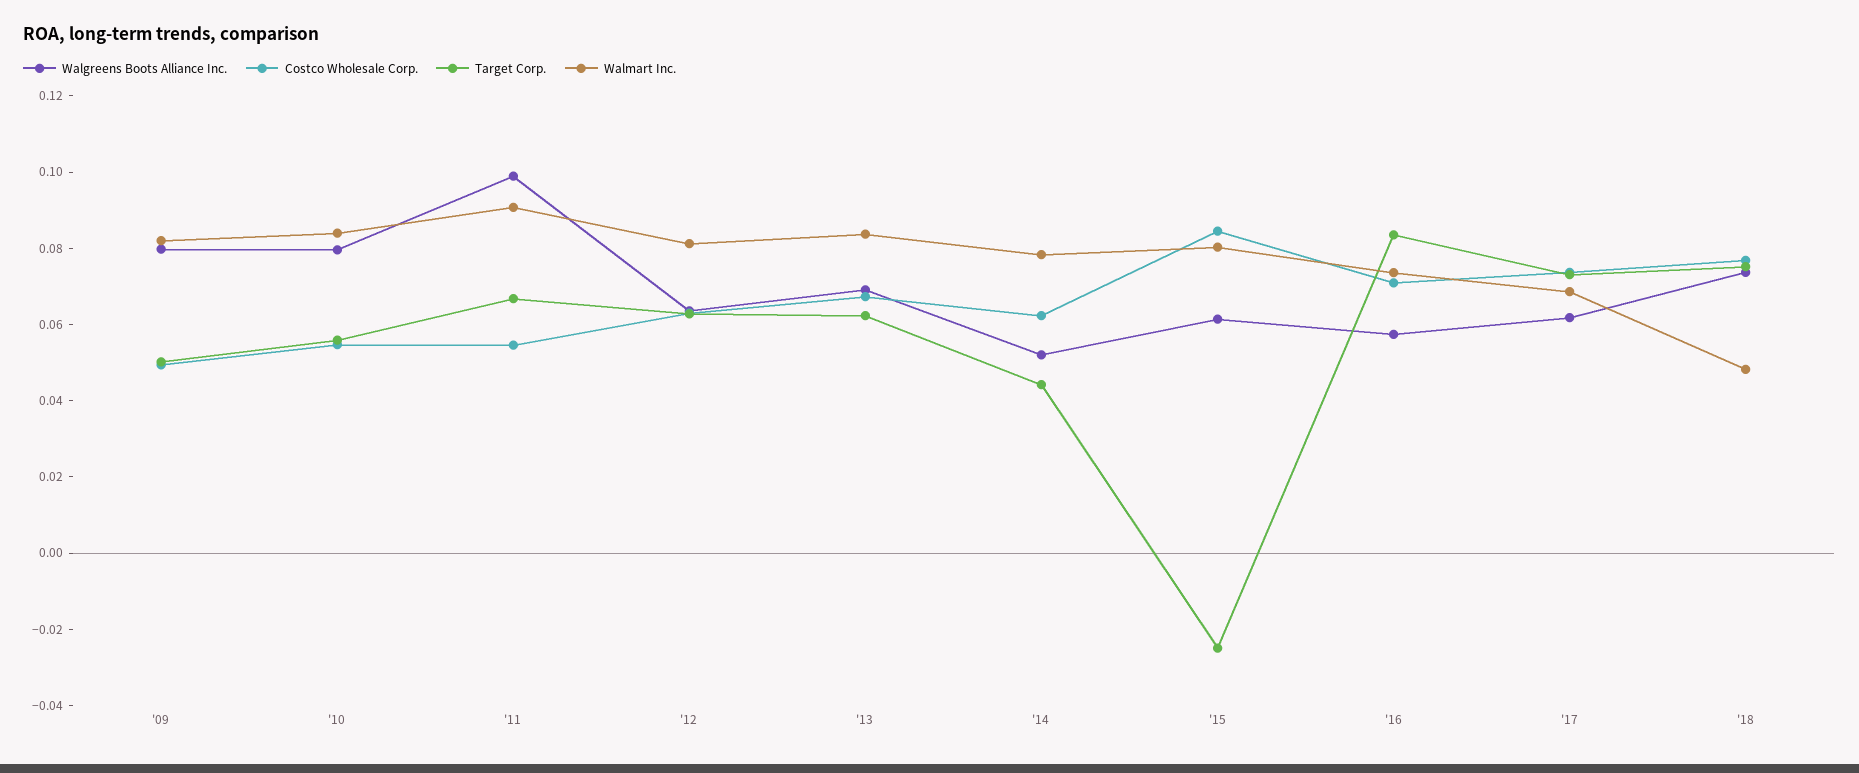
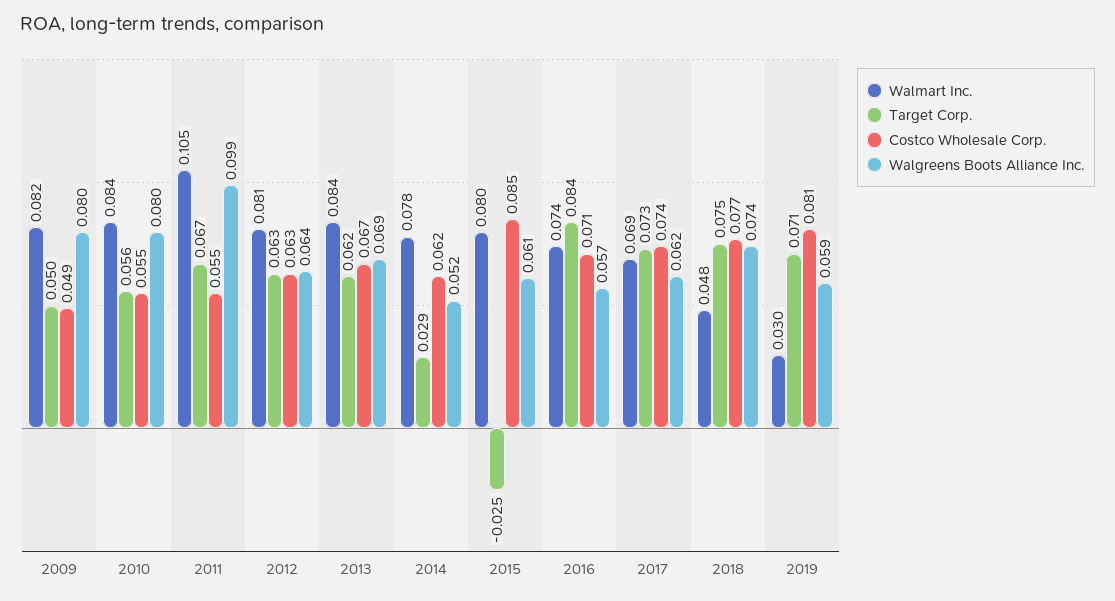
Walmart Inc., '11: 0.09 -> 0.105
Target Corp., '14: 0.045 -> 0.029
Walmart Inc., 2019: none -> 0.03
Target Corp., 2019: none -> 0.071
Costco Wholesale Corp., 2019: none -> 0.081
Walgreens Boots Alliance Inc., 2019: none -> 0.059

